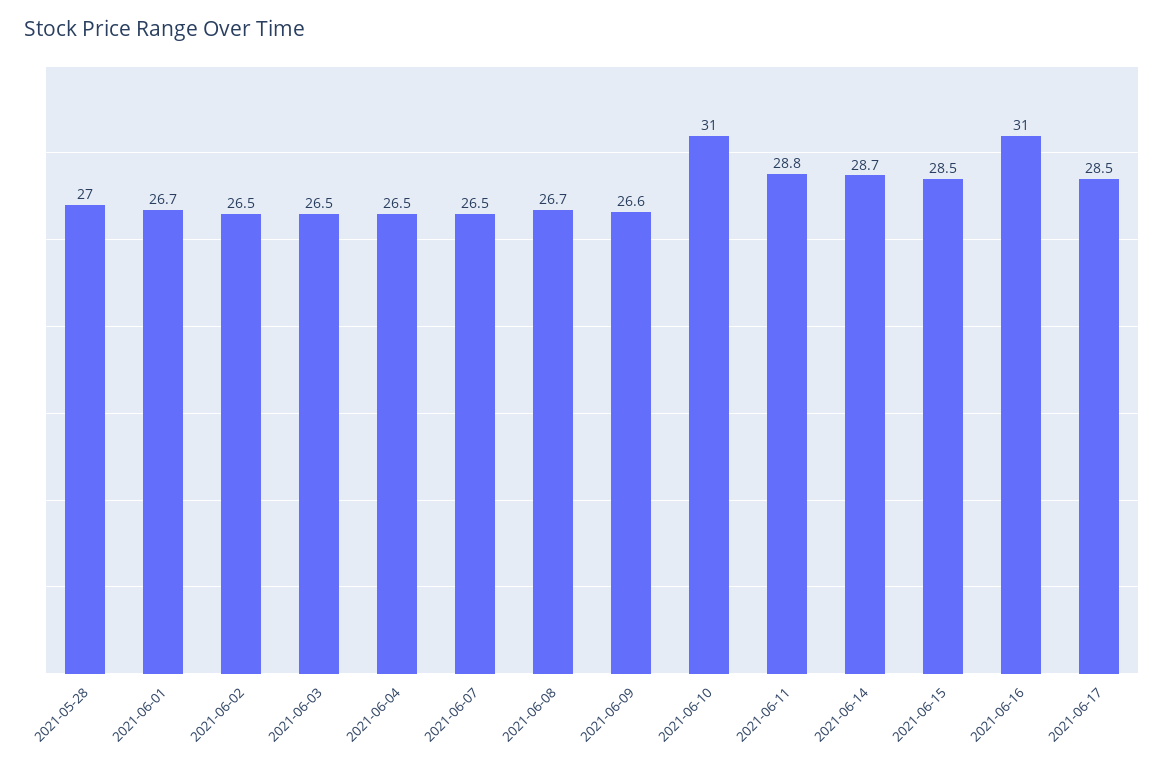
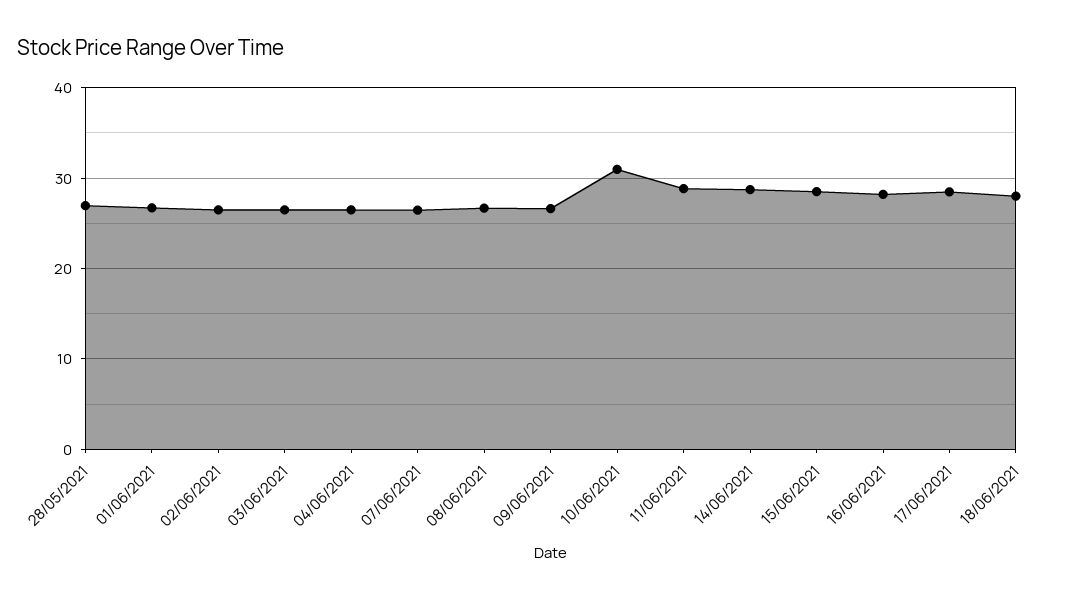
2021-06-16: 31 -> 28
18/06/2021: none -> 28

